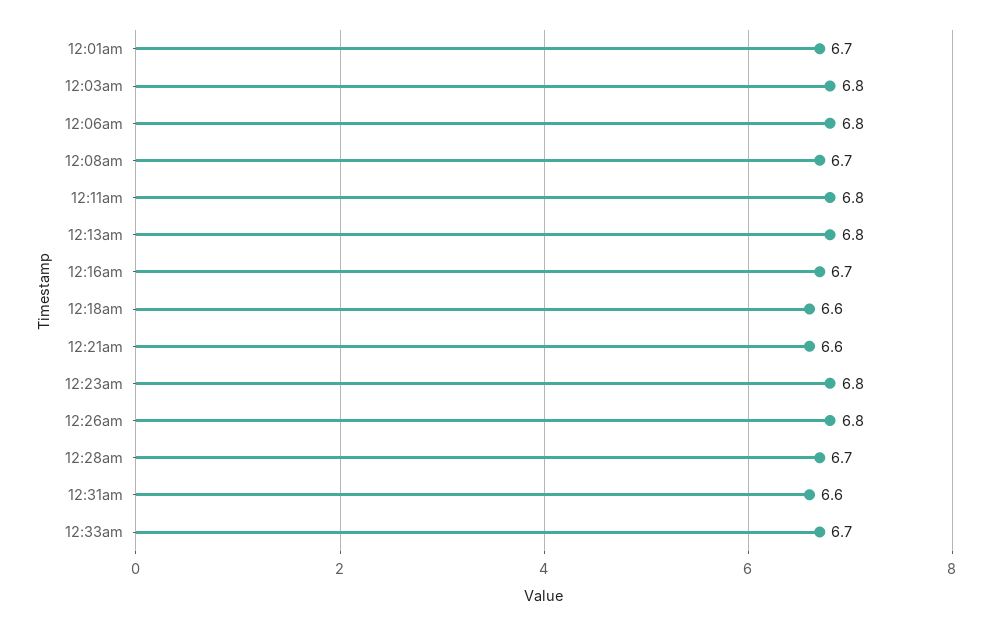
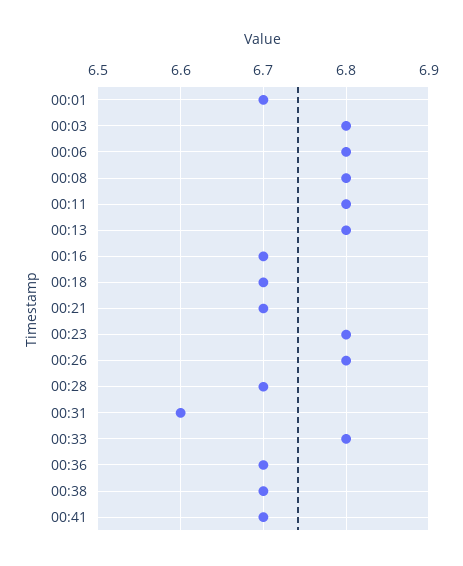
12:08am: 6.7 -> 6.8
12:18am: 6.6 -> 6.7
12:21am: 6.6 -> 6.7
12:33am: 6.7 -> 6.8
00:36: none -> 6.7
00:38: none -> 6.7
00:41: none -> 6.7

